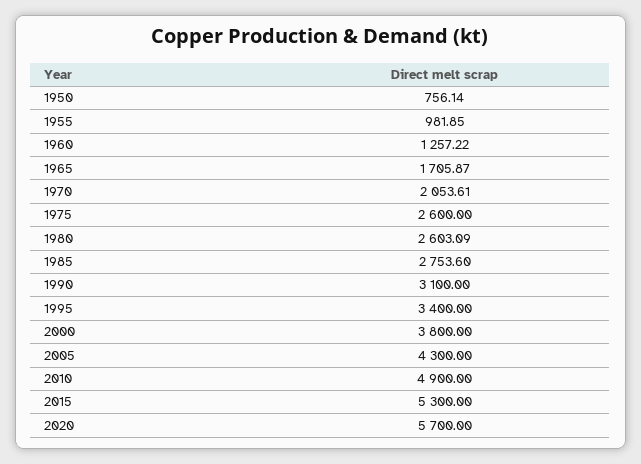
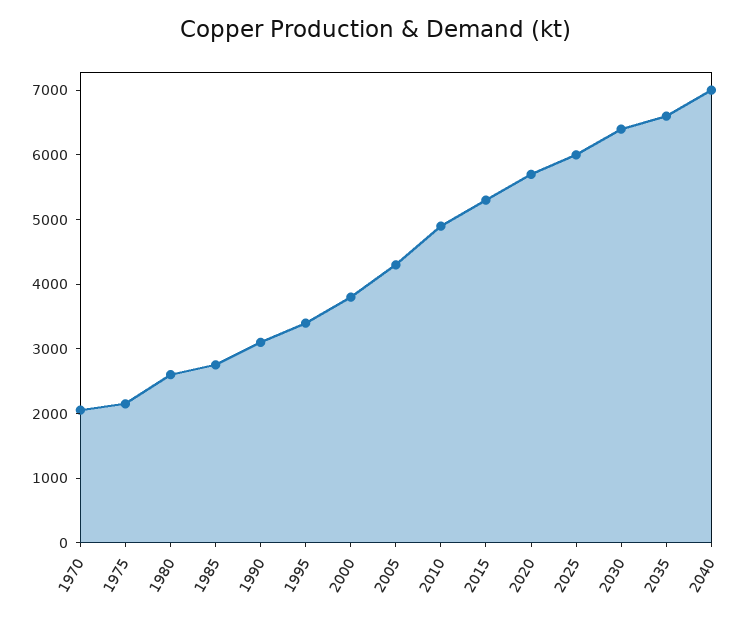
1950: 756.14 -> none
1955: 981.85 -> none
1960: 1257.22 -> none
1965: 1705.87 -> none
1975: 2600 -> 2200
2025: none -> 6000
2030: none -> 6400
2035: none -> 6600
2040: none -> 7000

